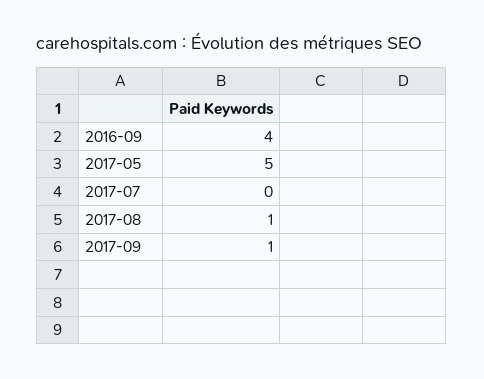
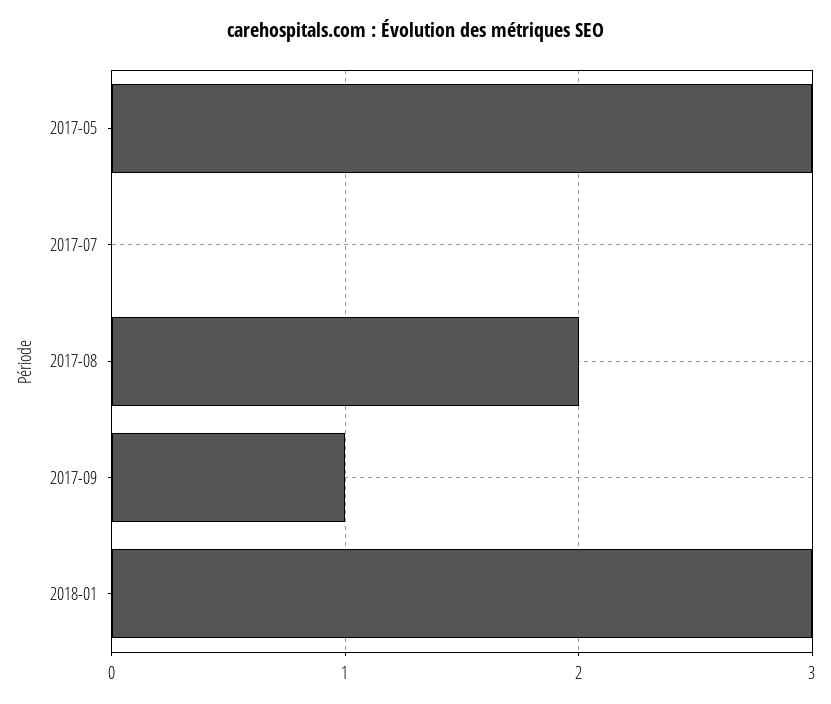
2016-09: 4 -> none
2017-05: 5 -> 3
2017-08: 1 -> 2
2018-01: none -> 3

